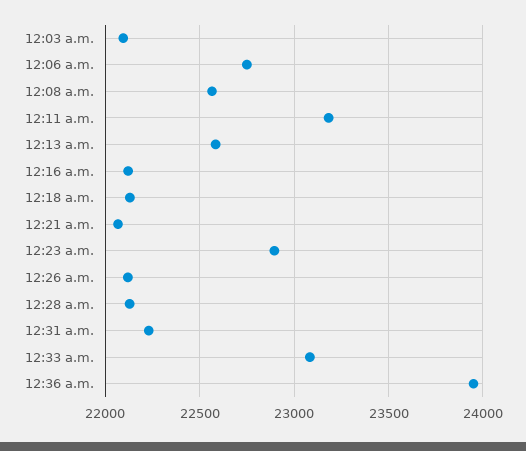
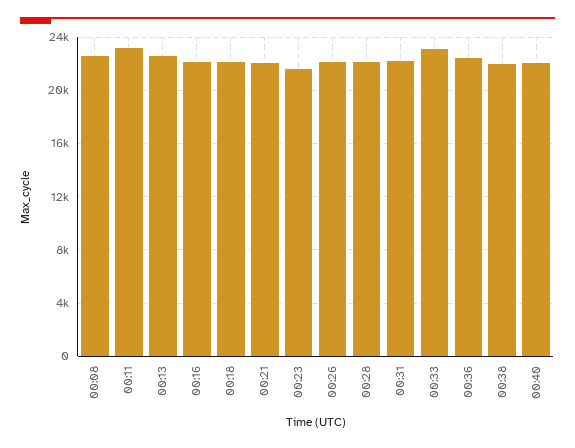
12:03 a.m.: 22100 -> none
12:06 a.m.: 22750 -> none
12:23 a.m.: 22900 -> 21500
12:36 a.m.: 23950 -> 22500
00:38: none -> 22000
00:40: none -> 22000

